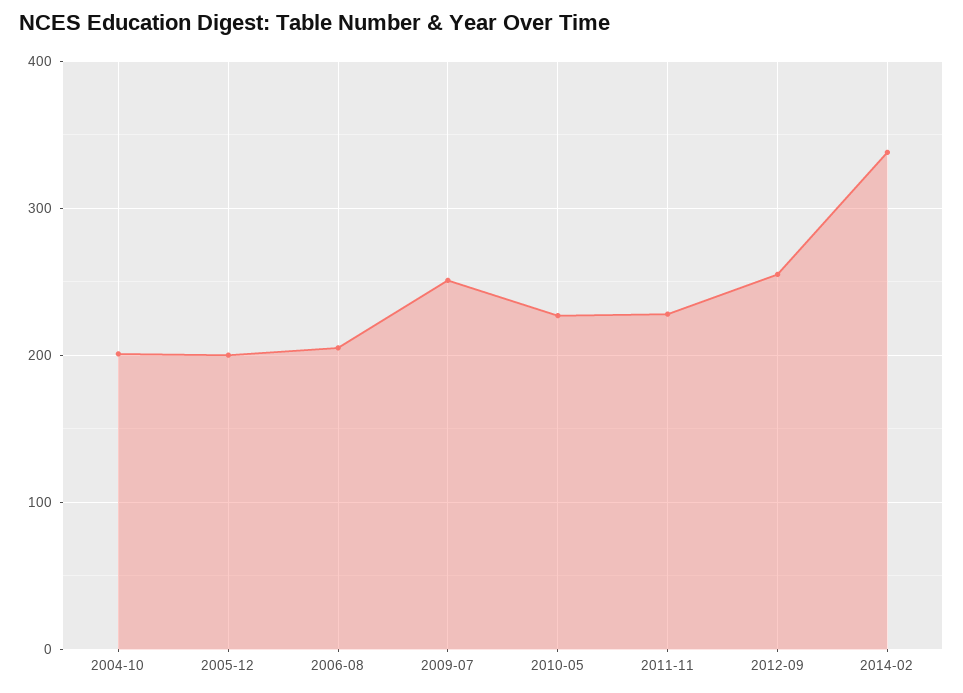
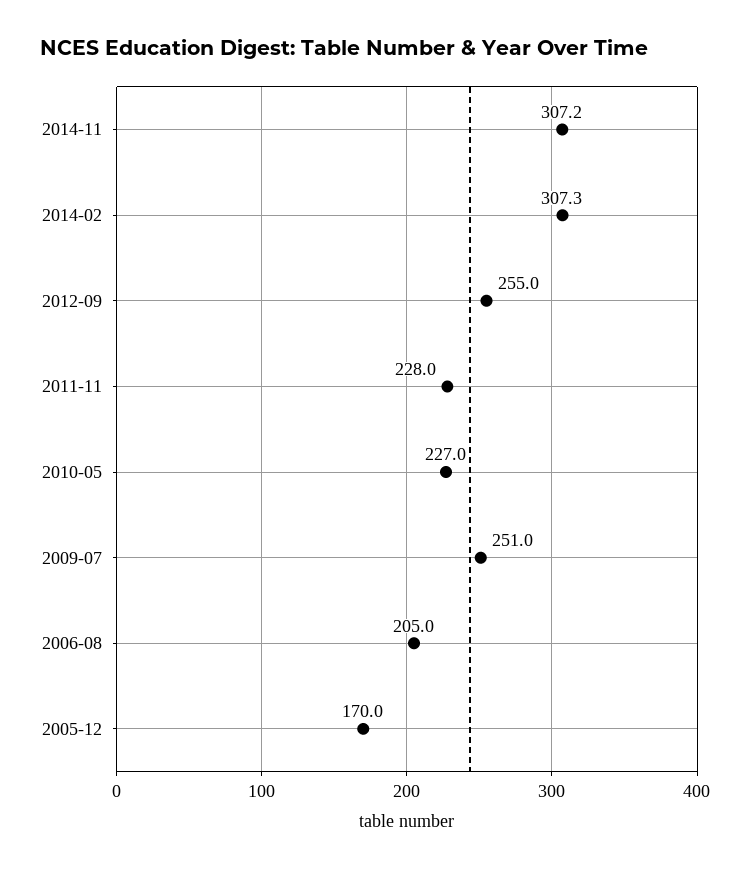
2004-10: 200 -> none
2005-12: 200 -> 170
2014-02: 340 -> 307.3
2014-11: none -> 307.2

